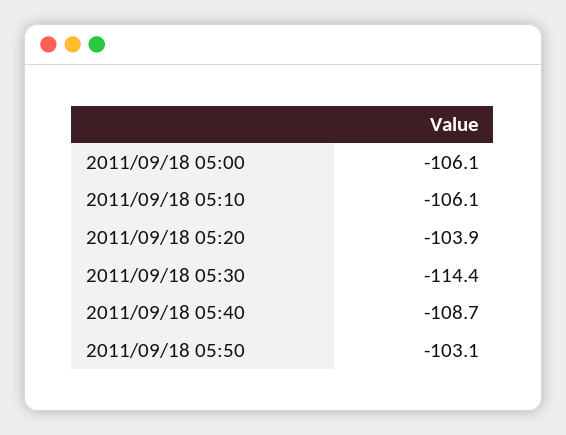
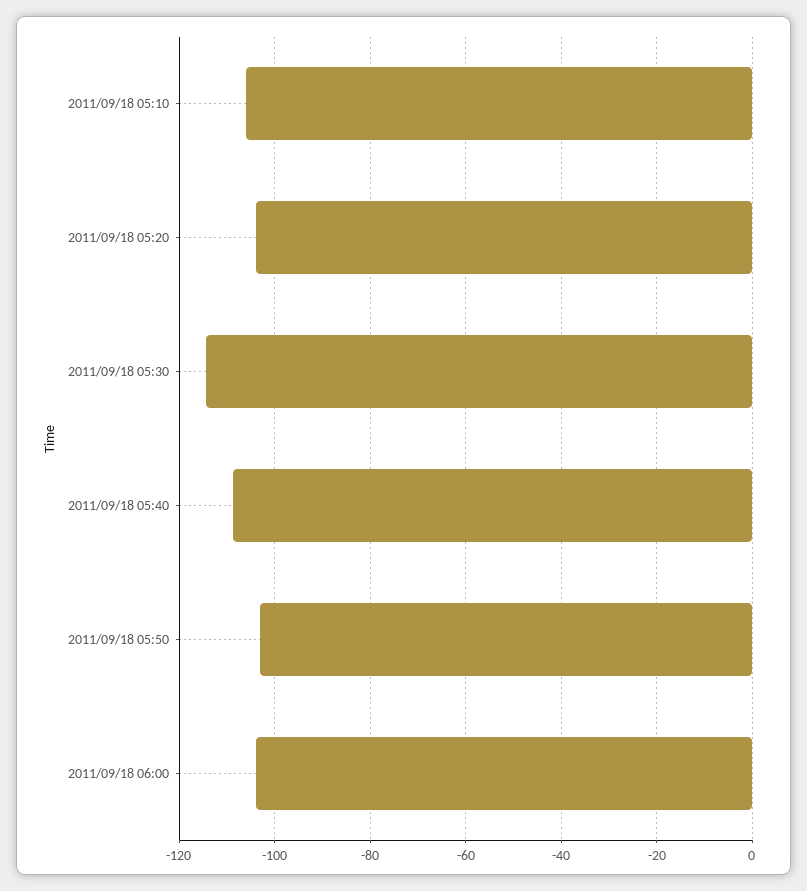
2011/09/18 05:00: -106.1 -> none
2011/09/18 06:00: none -> -104

